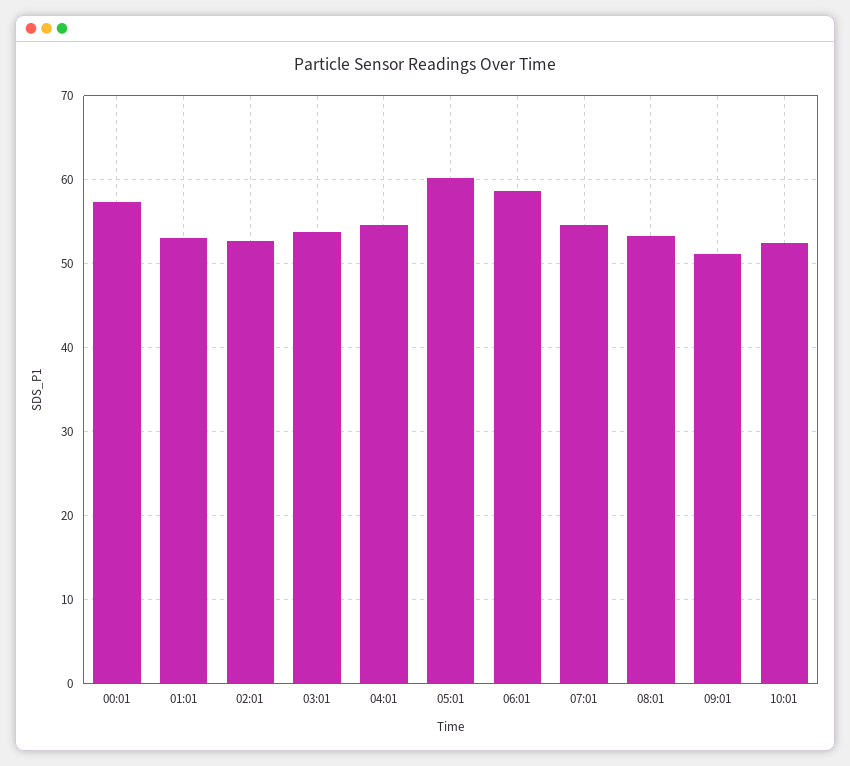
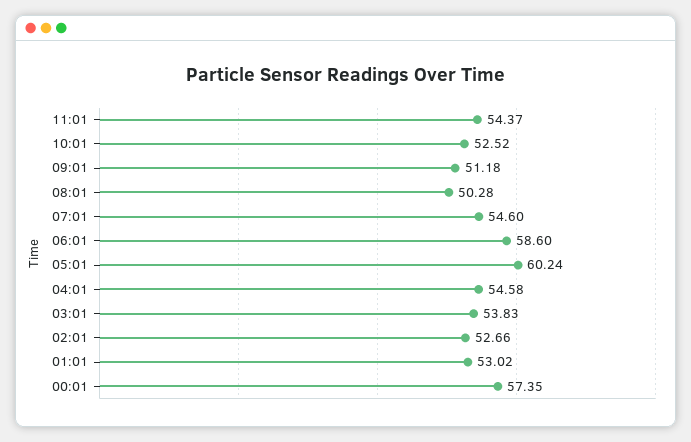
08:01: 53 -> 50.28
11:01: none -> 54.37

